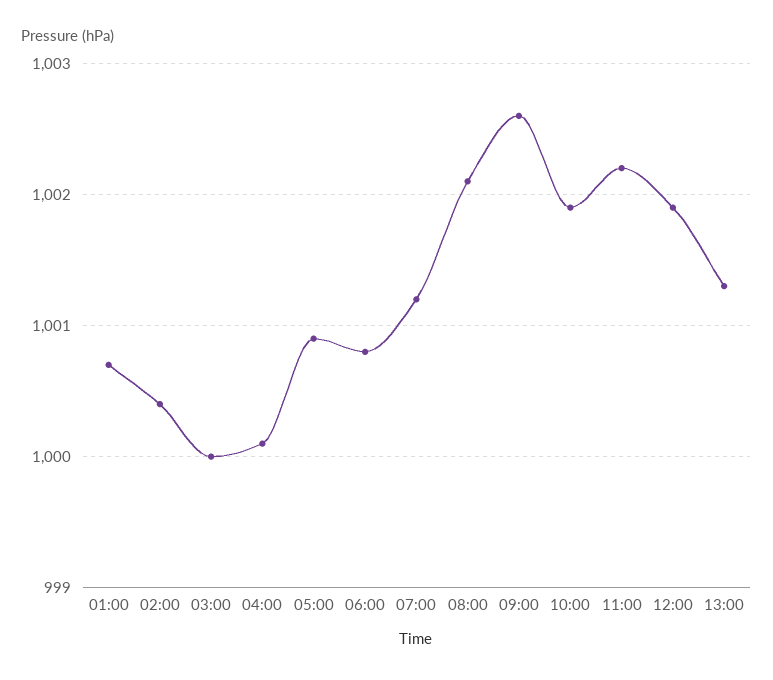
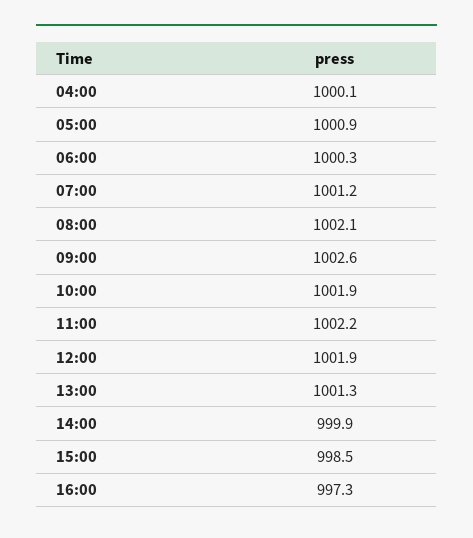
01:00: 1000.7 -> none
02:00: 1000.4 -> none
03:00: 1000 -> none
06:00: 1000.8 -> 1000.3
14:00: none -> 999.9
15:00: none -> 998.5
16:00: none -> 997.3

